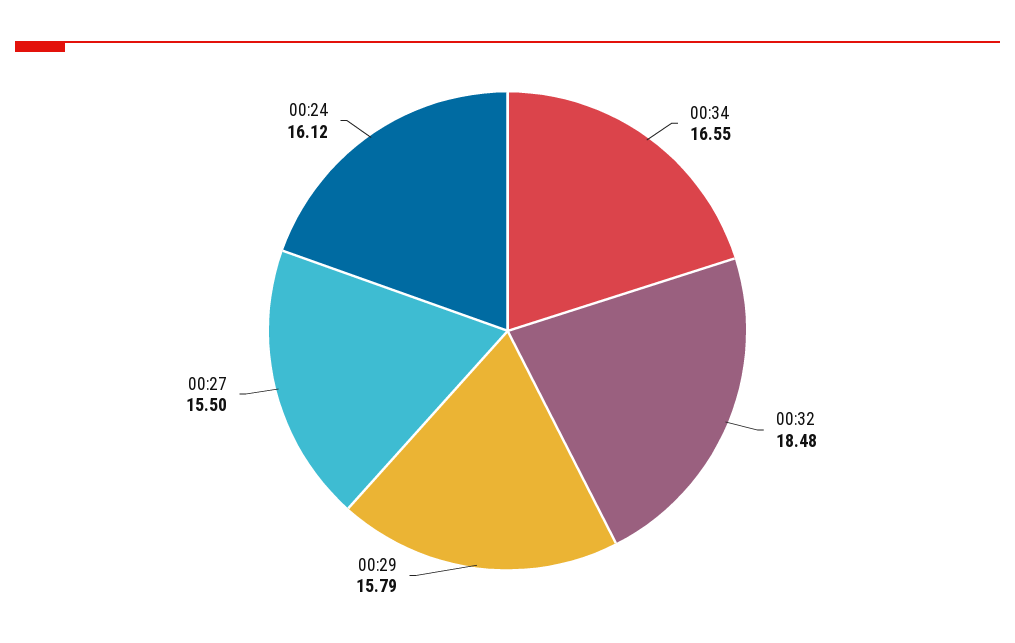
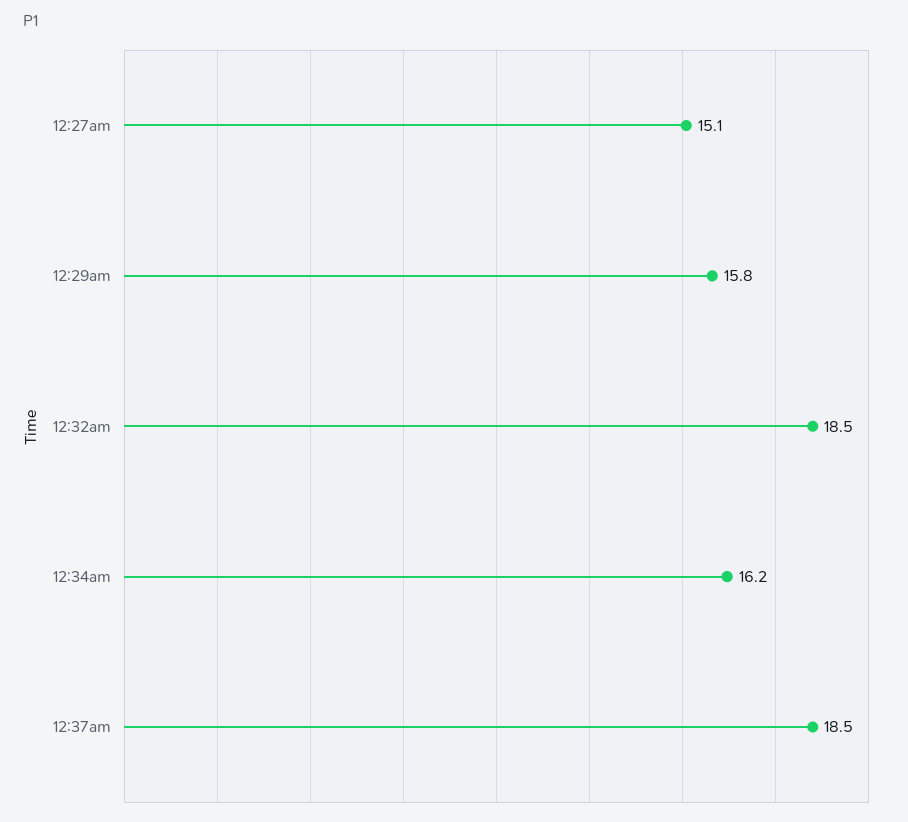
00:34: 16.55 -> 16.2
00:27: 15.5 -> 15.1
00:24: 16.12 -> none
12:37am: none -> 18.5

